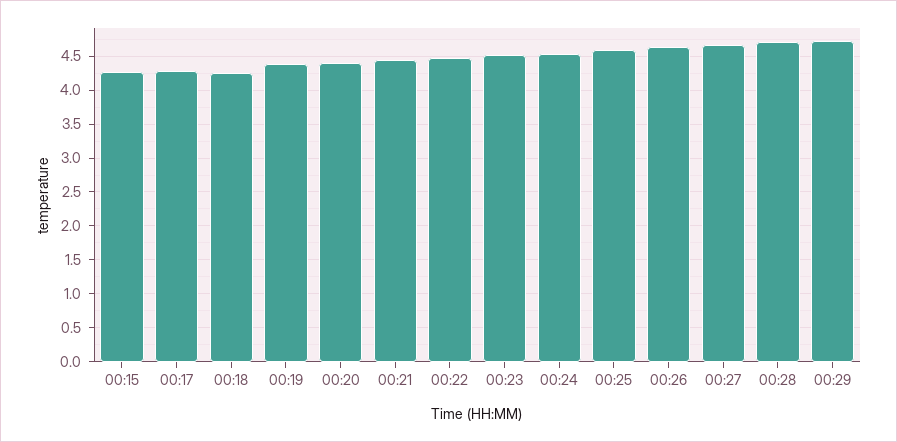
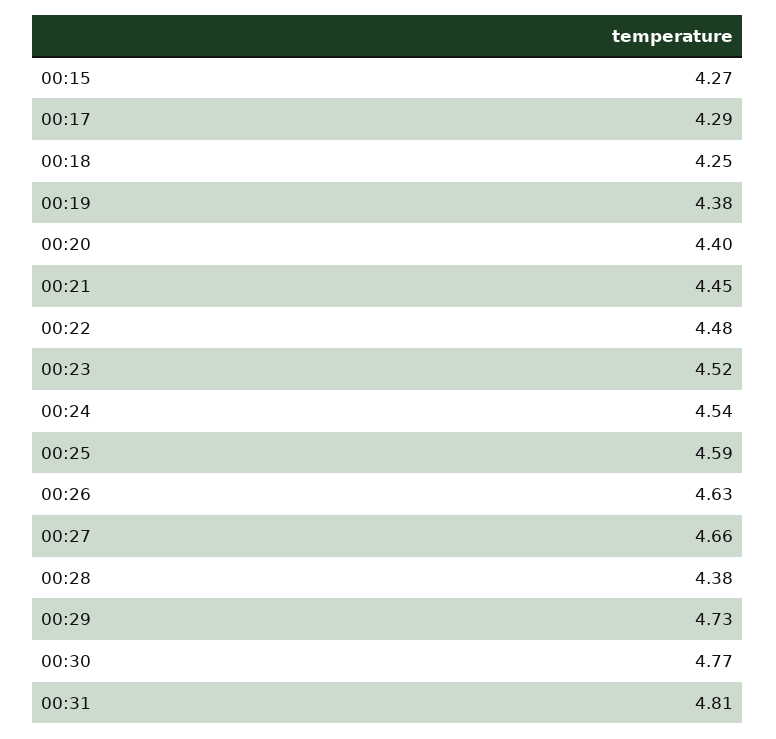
00:28: 4.7 -> 4.38
00:30: none -> 4.77
00:31: none -> 4.81

